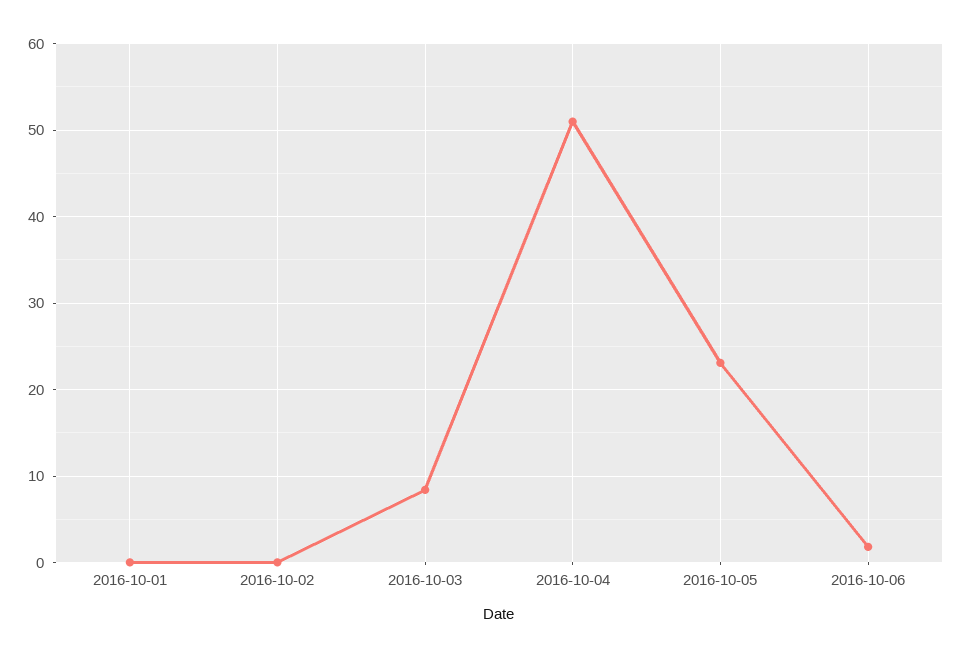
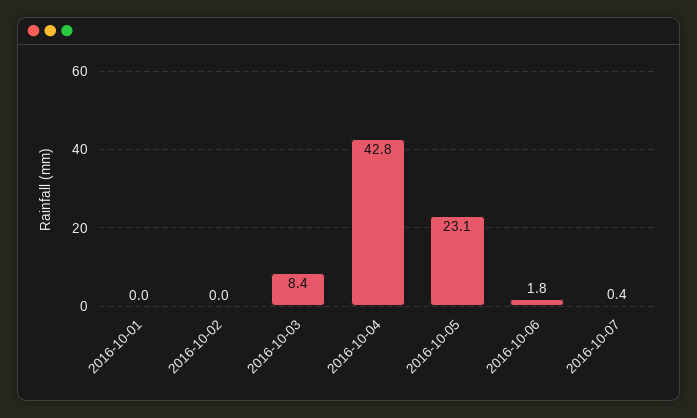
2016-10-04: 51 -> 42.8
2016-10-07: none -> 0.4

